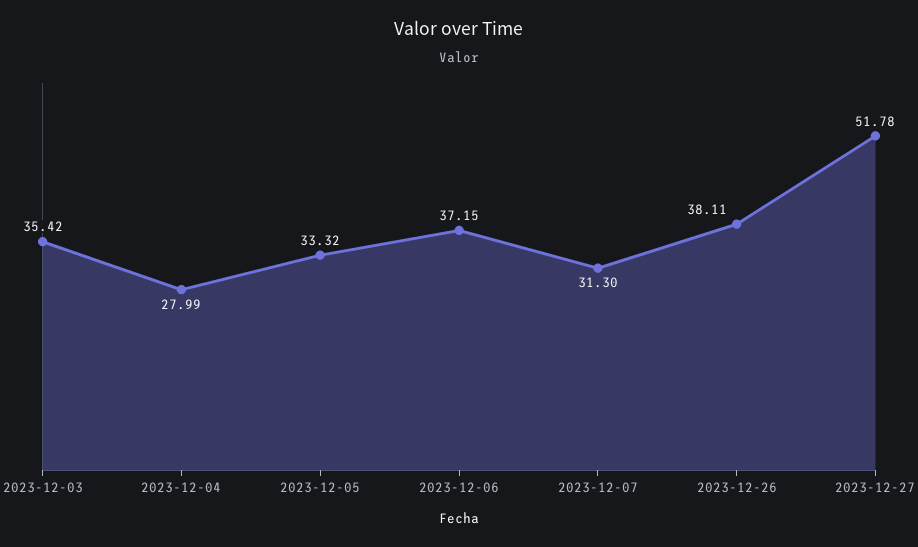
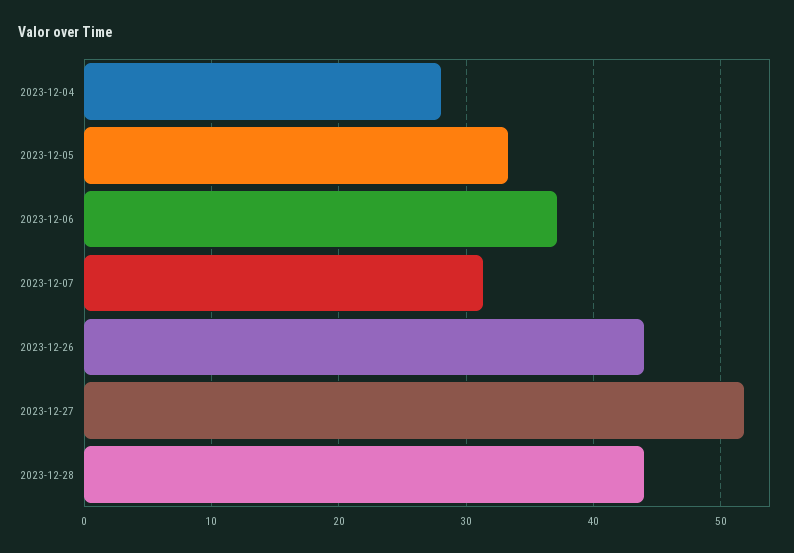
2023-12-03: 35.42 -> none
2023-12-26: 38.11 -> 44
2023-12-28: none -> 44

